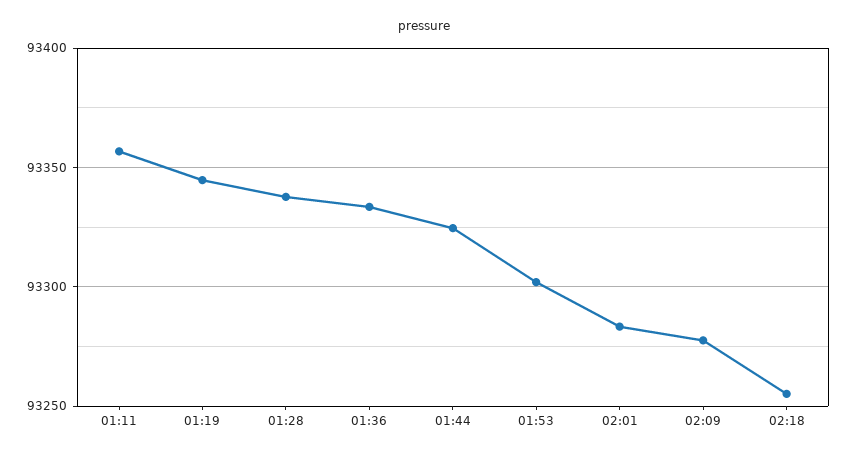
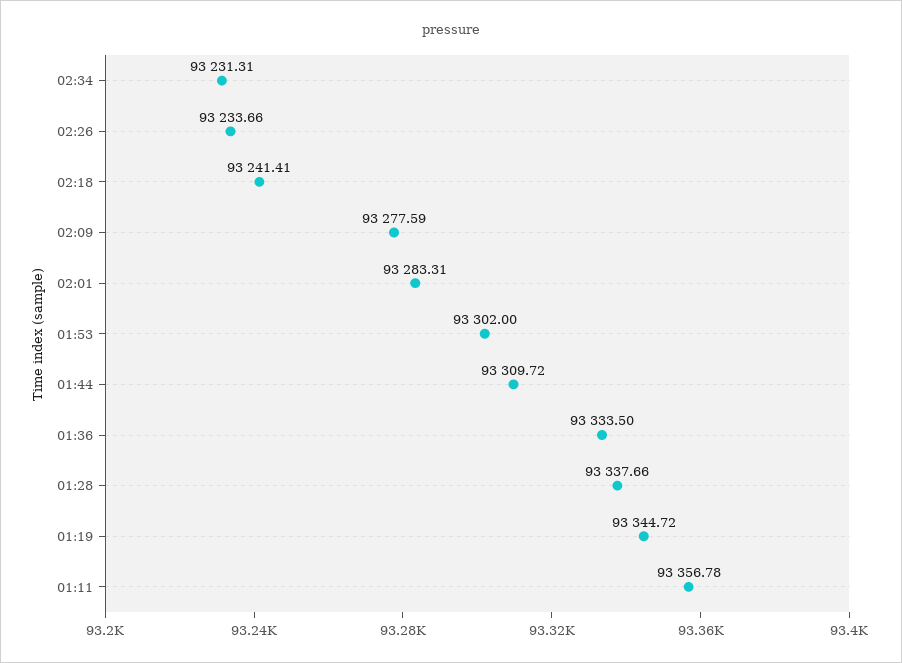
01:44: 93325 -> 93309.72
02:18: 93255 -> 93241.41
02:34: none -> 93231.31
02:26: none -> 93233.66

